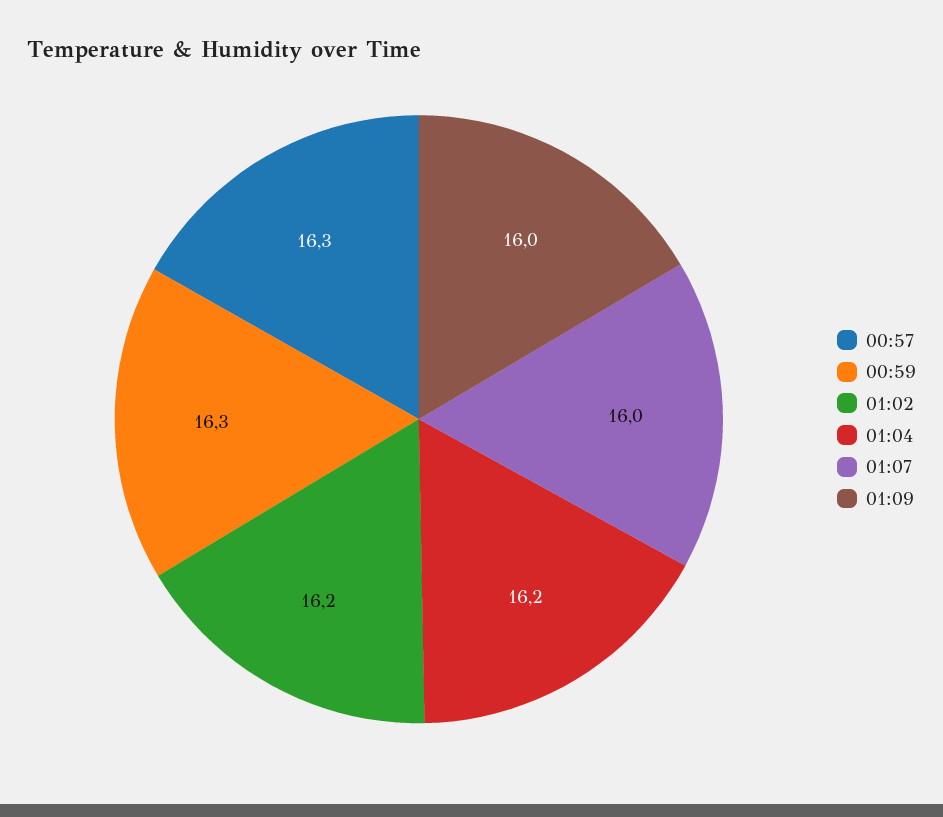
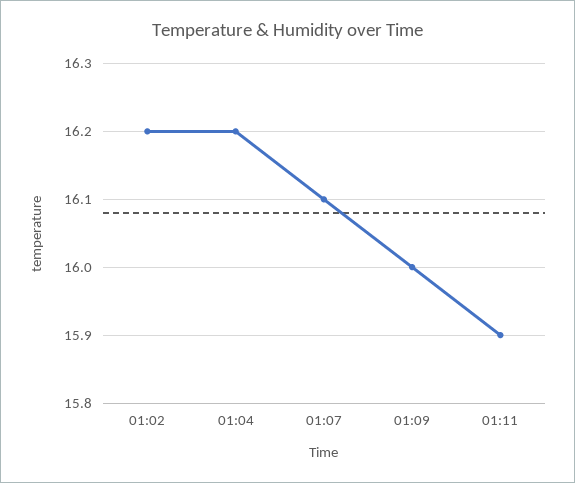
00:57: 16.3 -> none
00:59: 16.3 -> none
01:07: 16 -> 16.1
01:11: none -> 15.9

